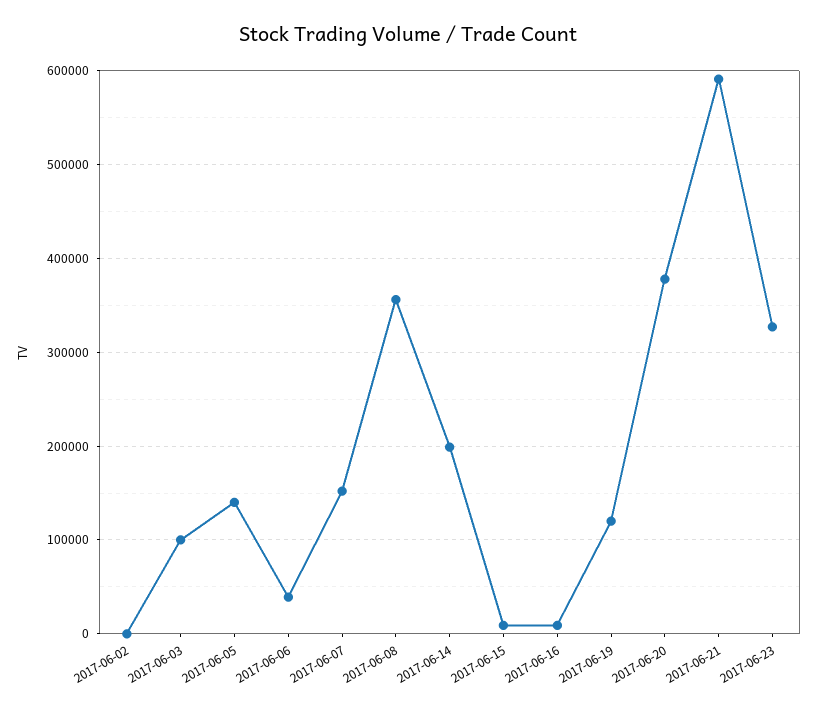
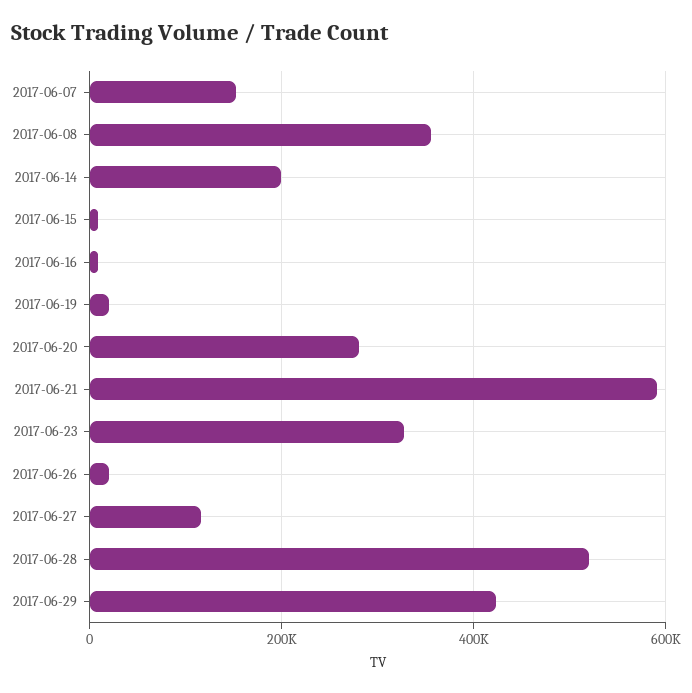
2017-06-02: 0 -> none
2017-06-03: 100000 -> none
2017-06-05: 140000 -> none
2017-06-06: 40000 -> none
2017-06-19: 120000 -> 20000
2017-06-20: 380000 -> 280000
2017-06-26: none -> 20000
2017-06-27: none -> 120000
2017-06-28: none -> 520000
2017-06-29: none -> 420000

